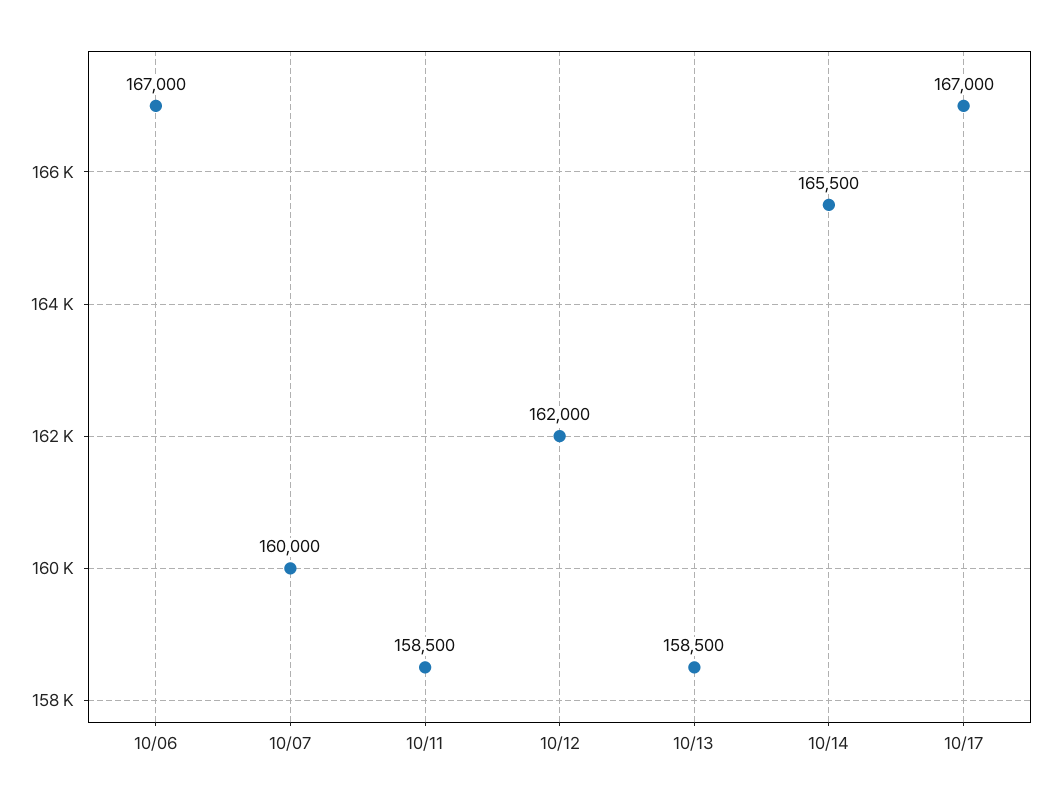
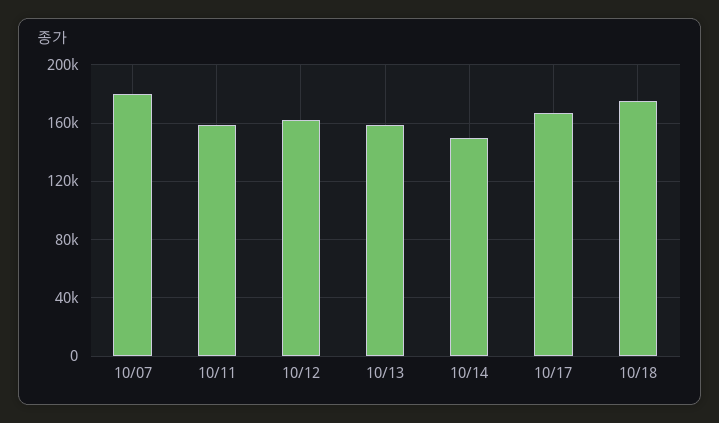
10/06: 167000 -> none
10/07: 160000 -> 180000
10/14: 165500 -> 150000
10/18: none -> 175000

